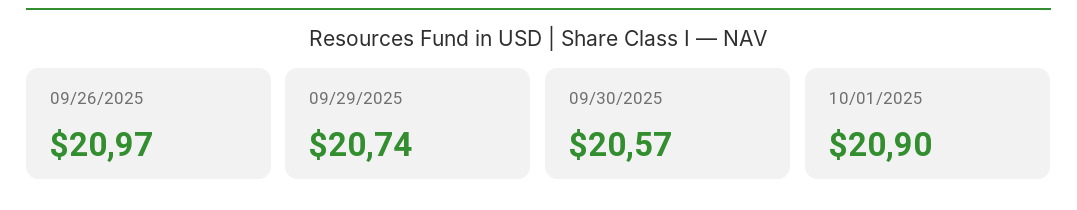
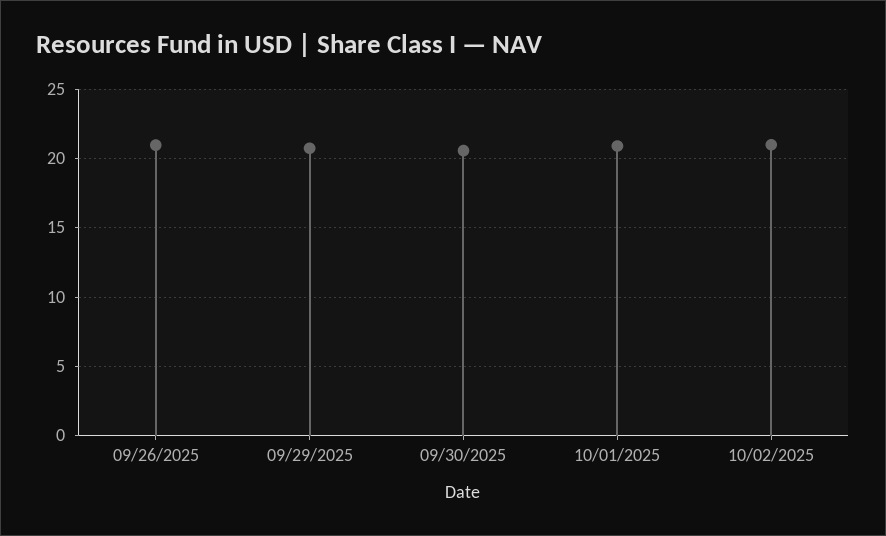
10/02/2025: none -> 21

